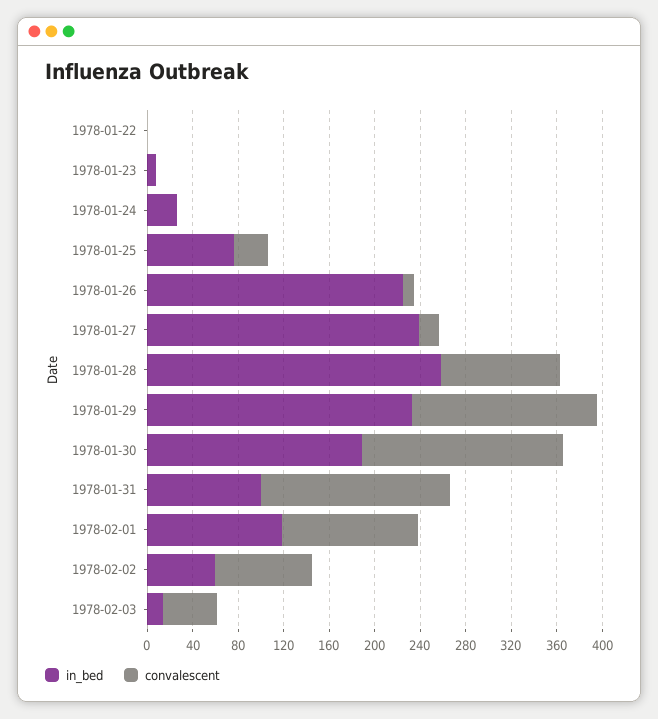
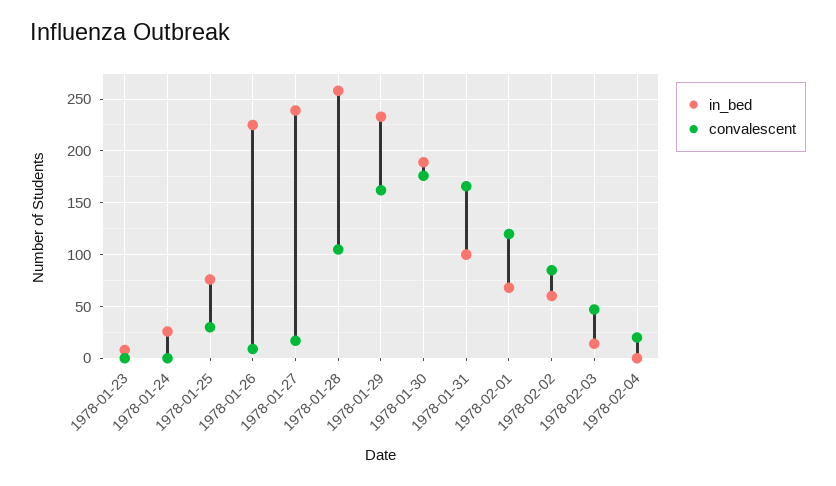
in_bed, 1978-01-22: 0 -> none
convalescent, 1978-01-22: 0 -> none
in_bed, 1978-02-01: 120 -> 70
in_bed, 1978-02-04: none -> 0
convalescent, 1978-02-04: none -> 20

